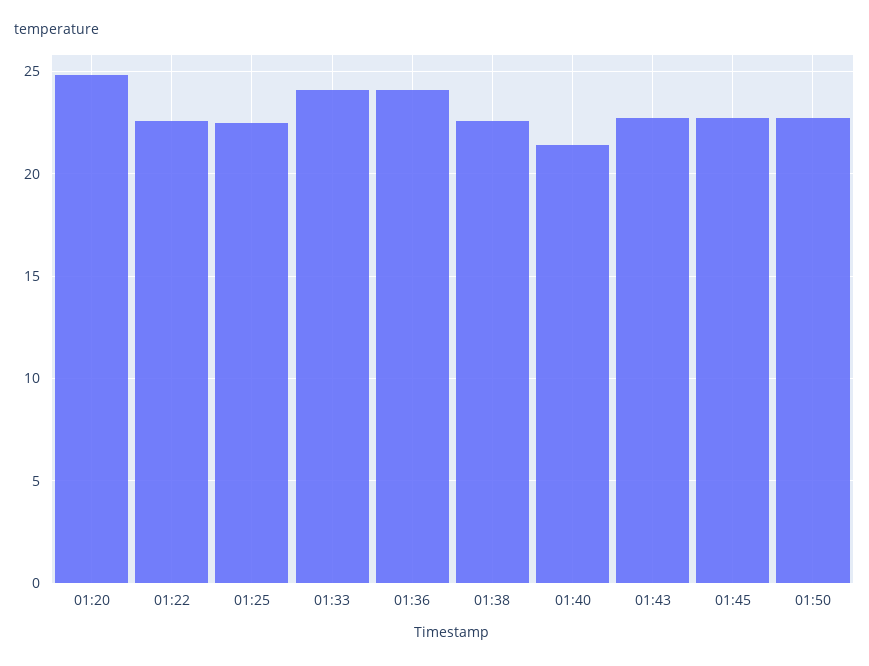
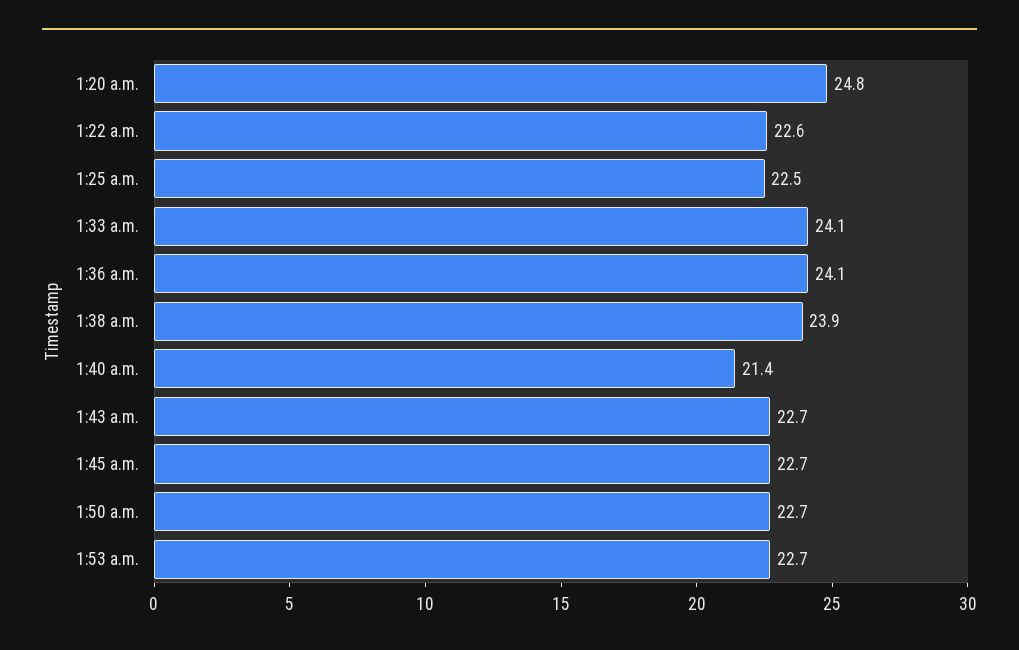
01:38: 22.5 -> 23.9
1:53 a.m.: none -> 22.7

